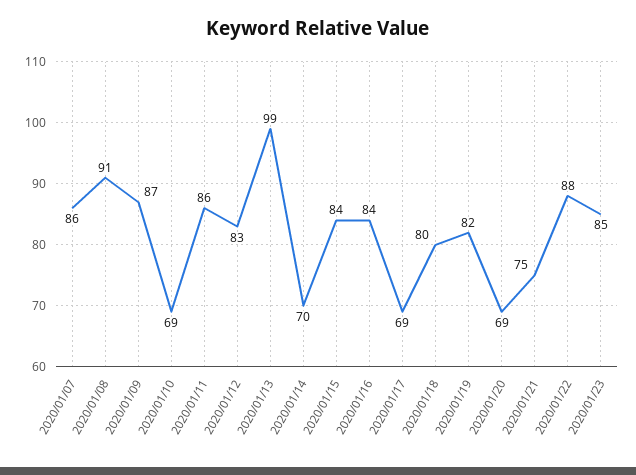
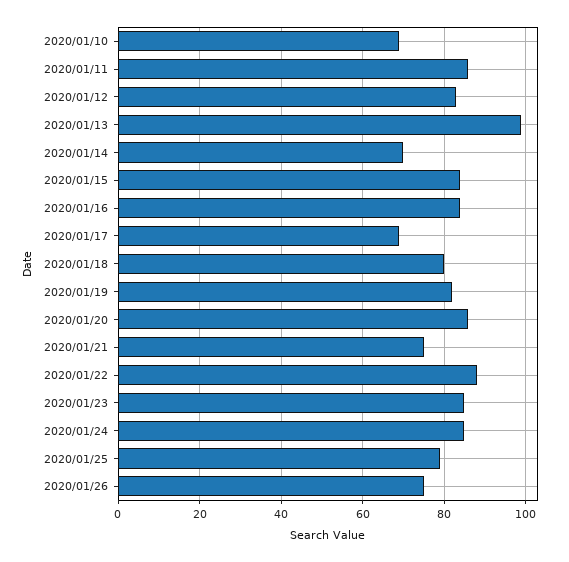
2020/01/07: 86 -> none
2020/01/08: 91 -> none
2020/01/09: 87 -> none
2020/01/20: 69 -> 85
2020/01/24: none -> 85
2020/01/25: none -> 80
2020/01/26: none -> 75

